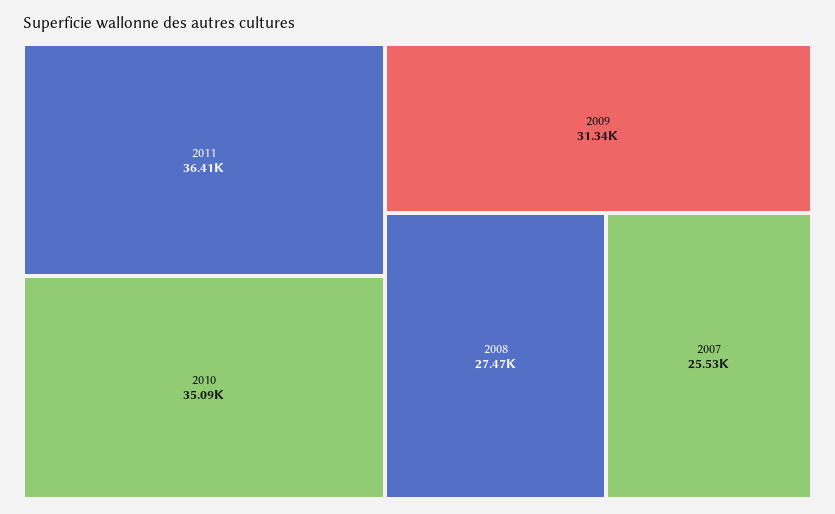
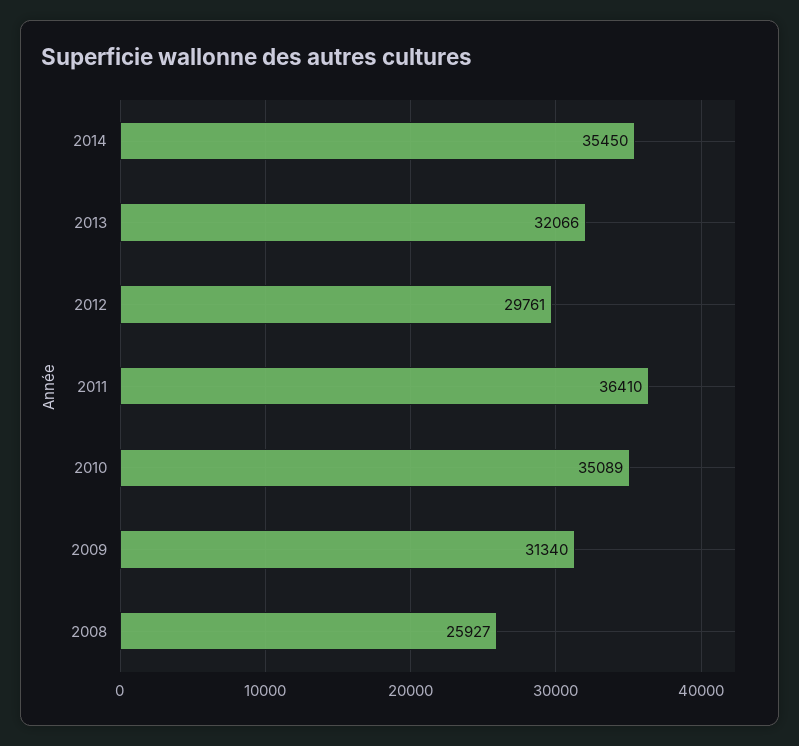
2008: 27470 -> 25927
2007: 25530 -> none
2014: none -> 35450
2013: none -> 32066
2012: none -> 29761

